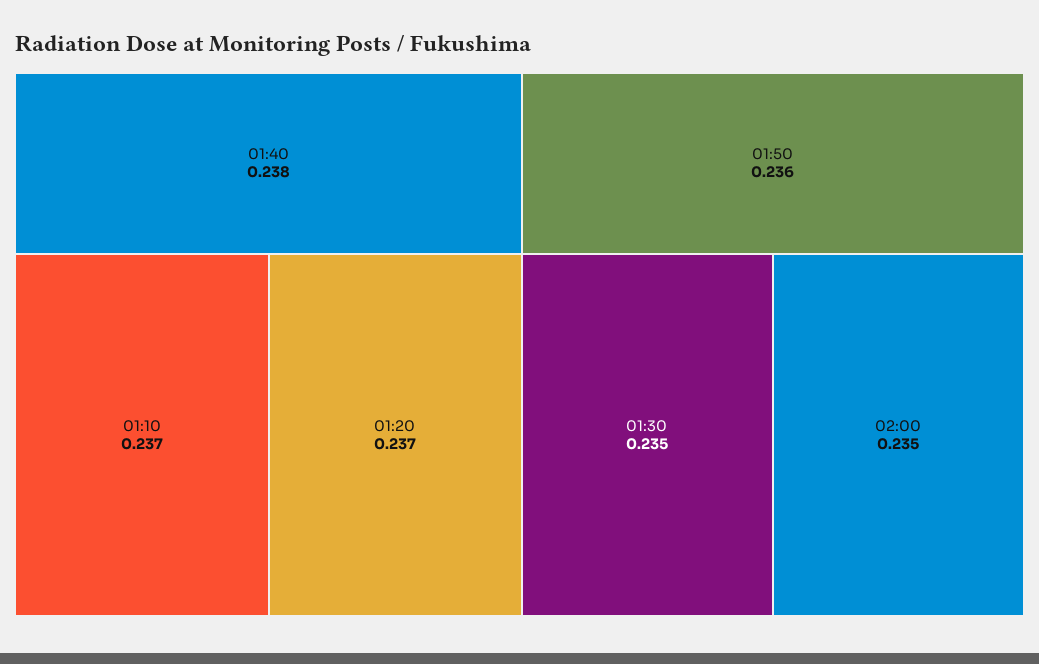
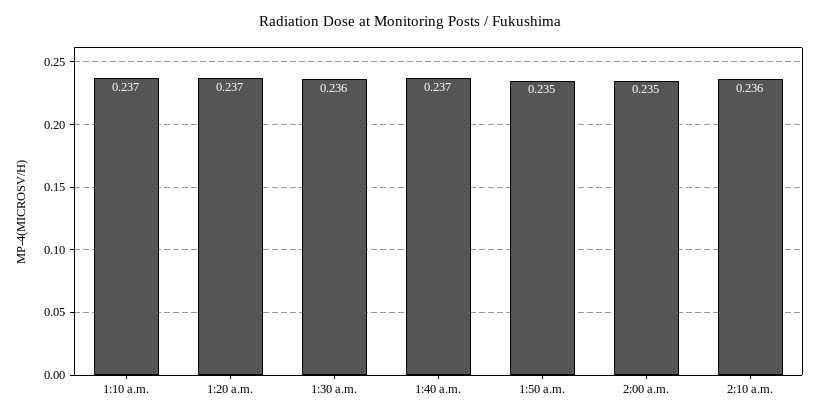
01:40: 0.238 -> 0.237
01:50: 0.236 -> 0.235
01:30: 0.235 -> 0.236
2:10 a.m.: none -> 0.236

